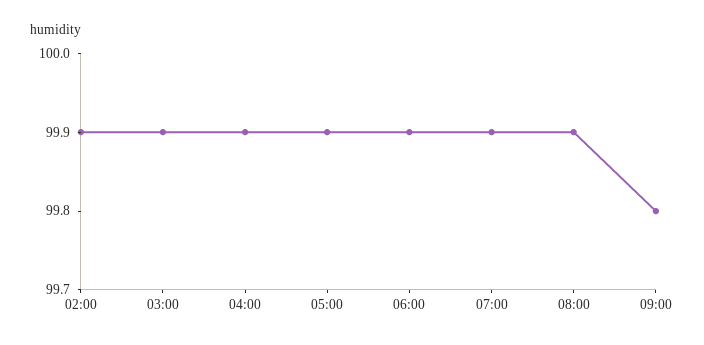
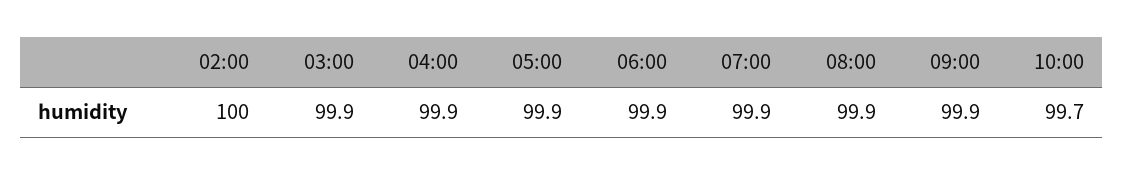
02:00: 99.9 -> 100
09:00: 99.8 -> 99.9
10:00: none -> 99.7

